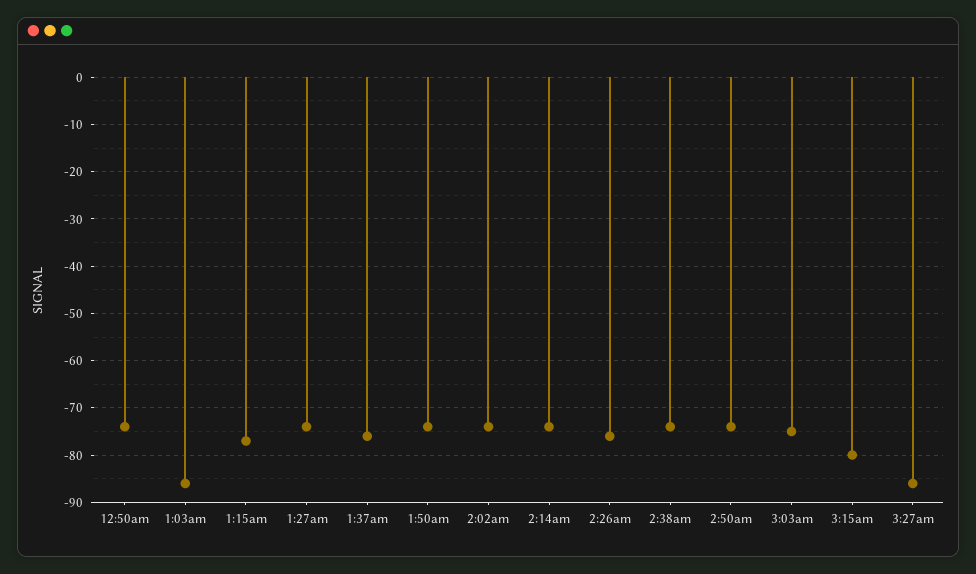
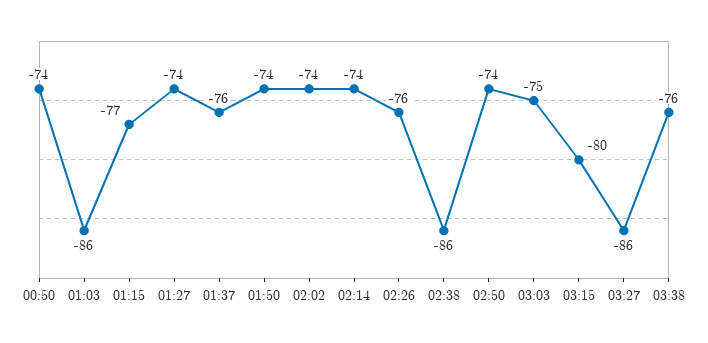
2:38am: -75 -> -86
03:38: none -> -76

